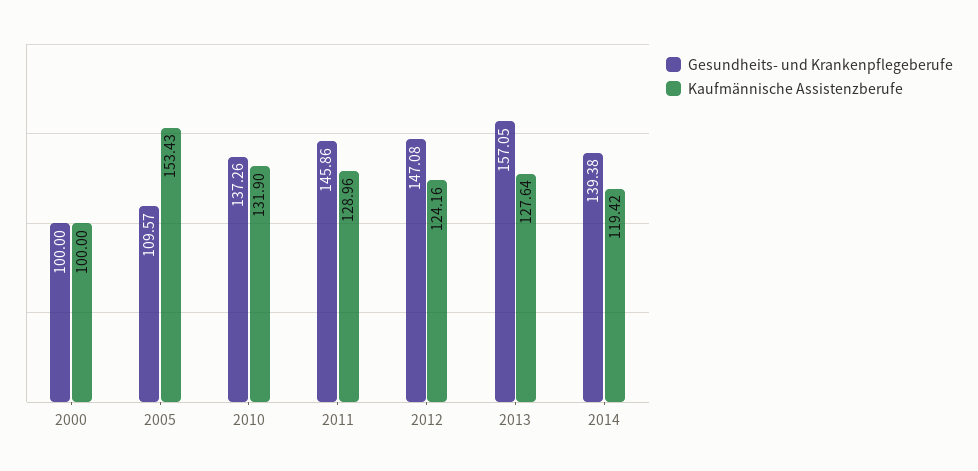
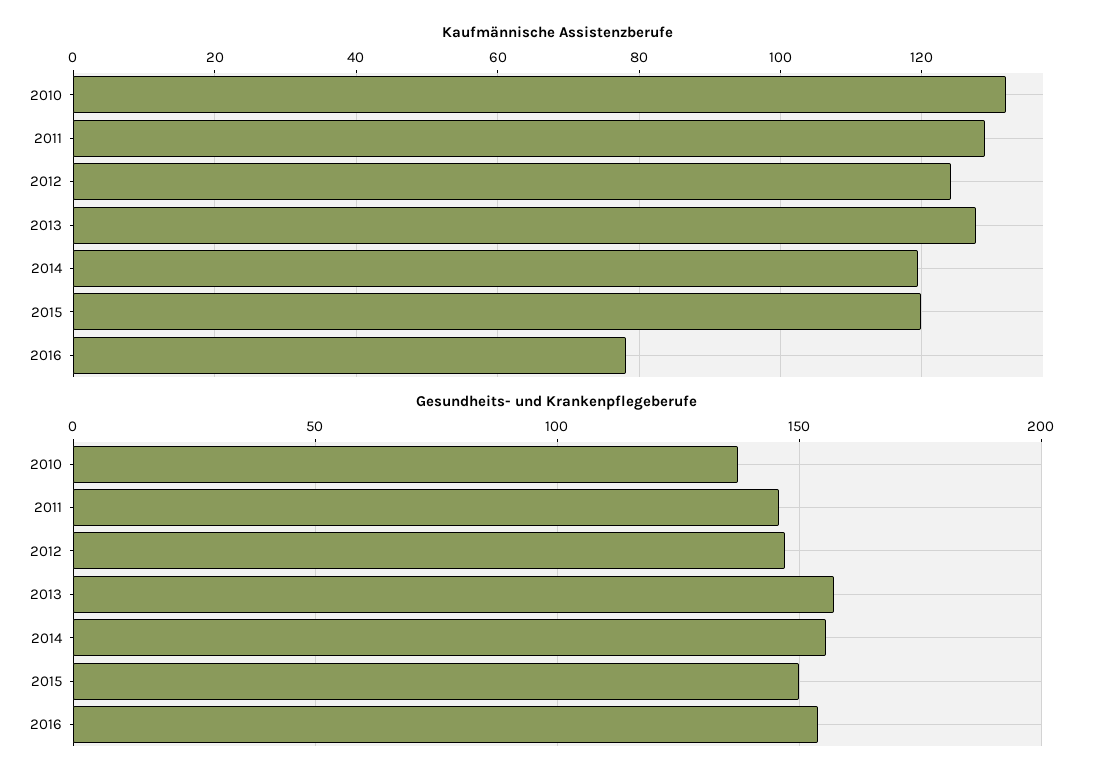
Gesundheits- und Krankenpflegeberufe, 2000: 100 -> none
Kaufmännische Assistenzberufe, 2000: 100 -> none
Gesundheits- und Krankenpflegeberufe, 2005: 109.57 -> none
Kaufmännische Assistenzberufe, 2005: 153.43 -> none
Gesundheits- und Krankenpflegeberufe, 2014: 139.38 -> 155
Kaufmännische Assistenzberufe, 2015: none -> 120
Kaufmännische Assistenzberufe, 2016: none -> 78
Gesundheits- und Krankenpflegeberufe, 2015: none -> 150
Gesundheits- und Krankenpflegeberufe, 2016: none -> 155

